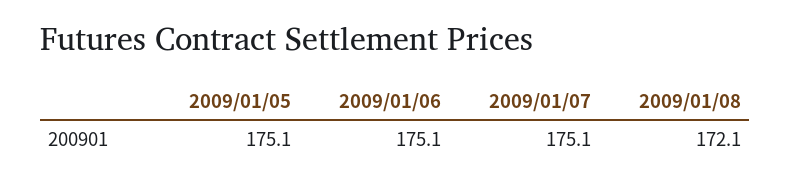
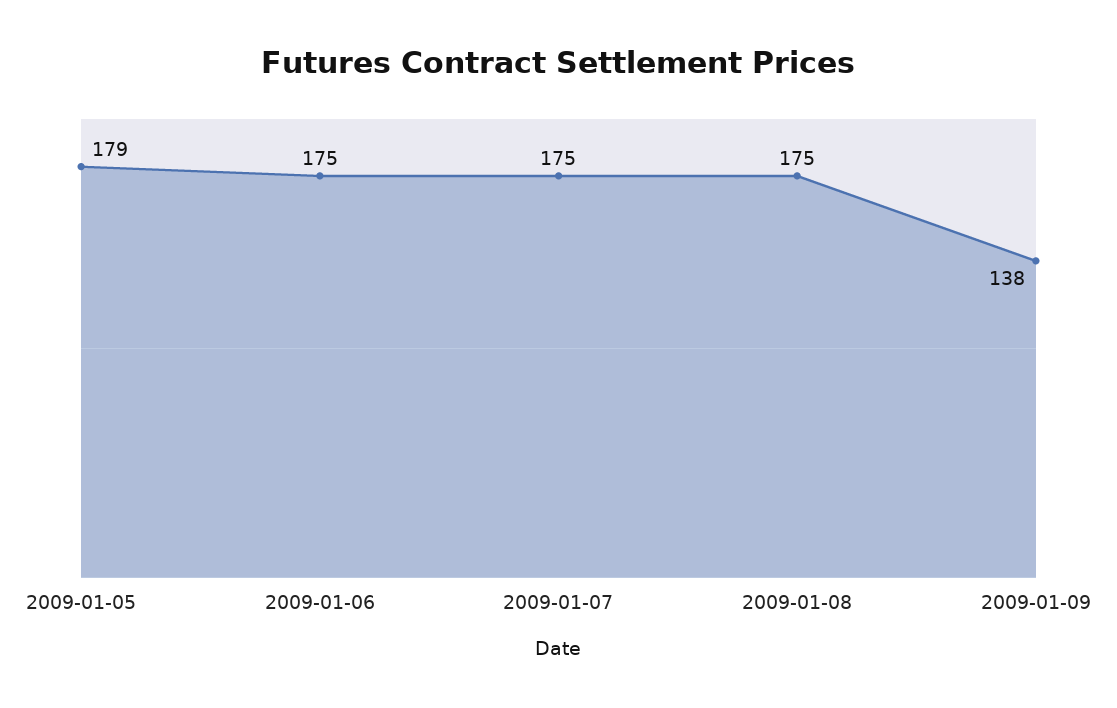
2009/01/05: 175.1 -> 179
2009/01/08: 172.1 -> 175
2009-01-09: none -> 138

